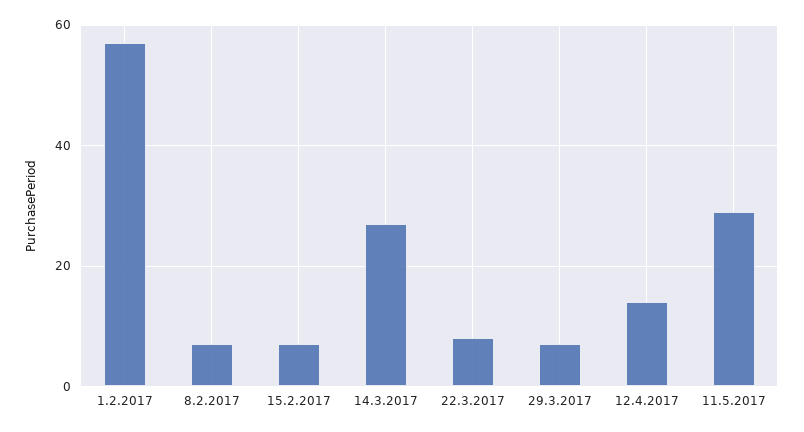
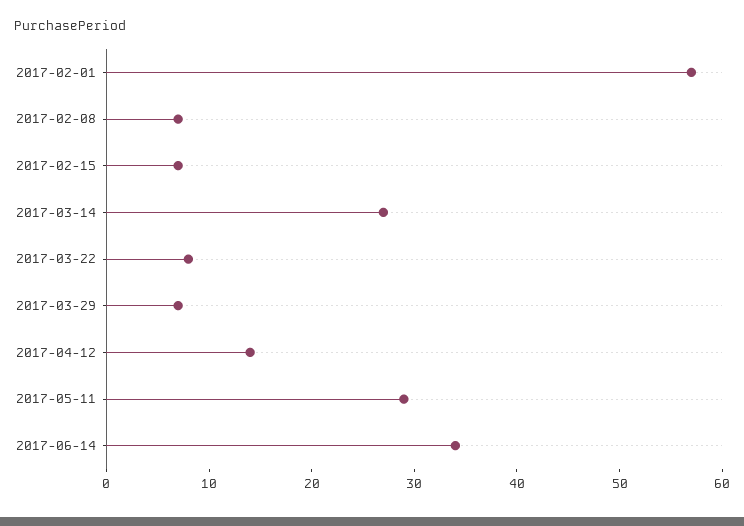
2017-06-14: none -> 34

